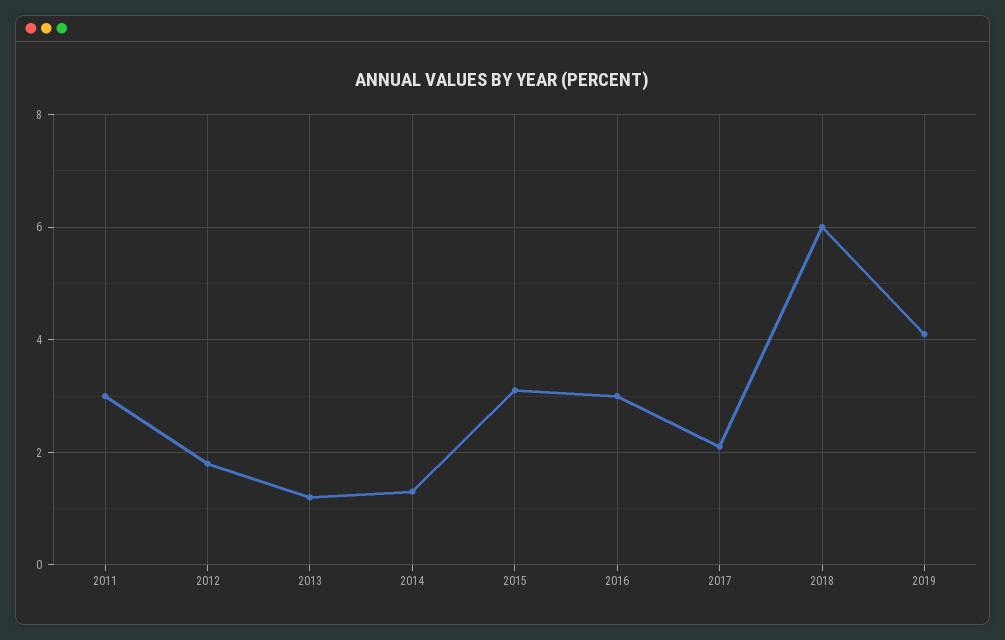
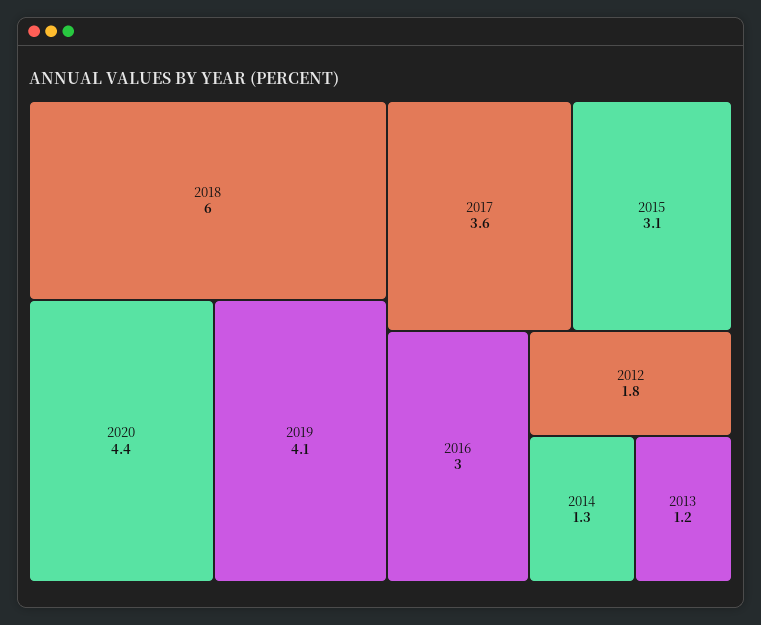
2011: 3 -> none
2017: 2 -> 3.6
2020: none -> 4.4

